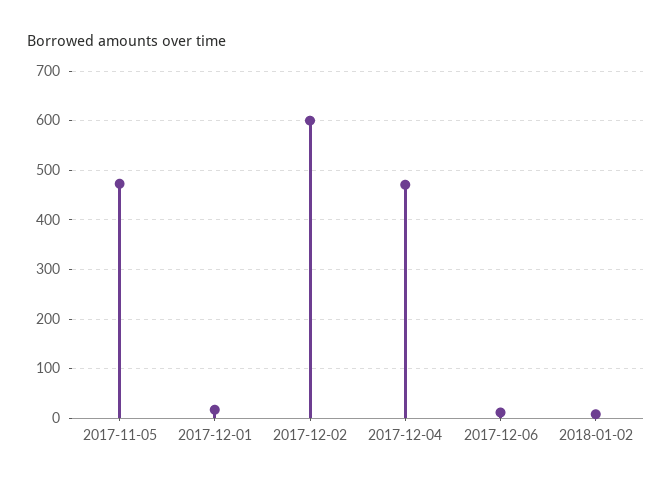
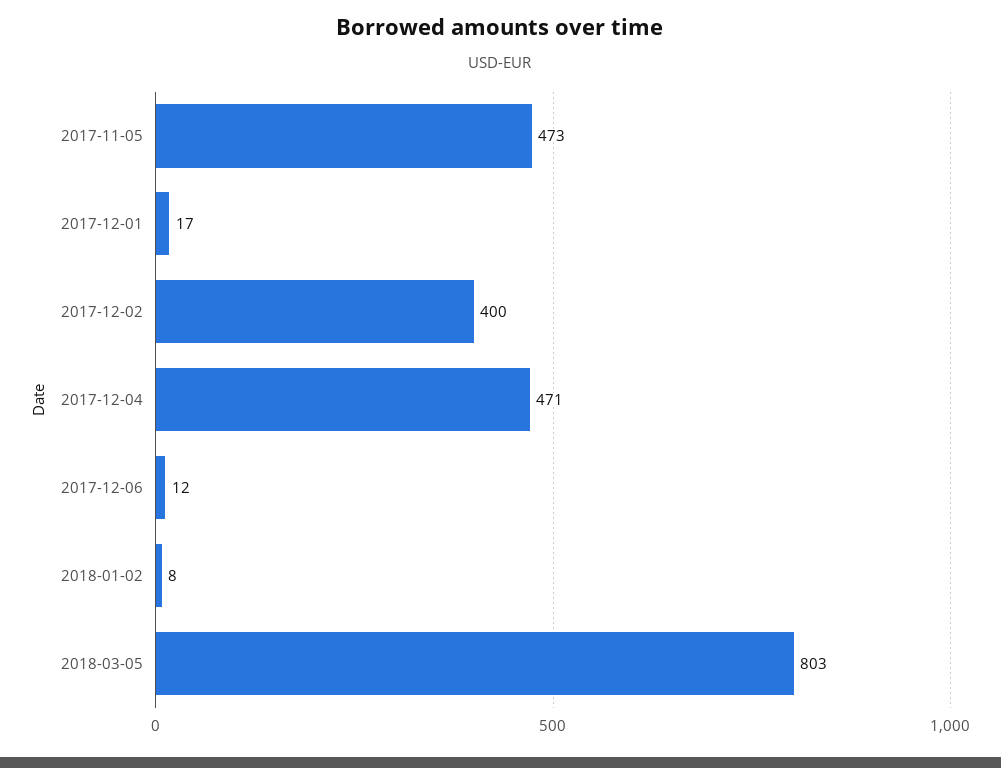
2017-12-02: 600 -> 400
2018-03-05: none -> 803

